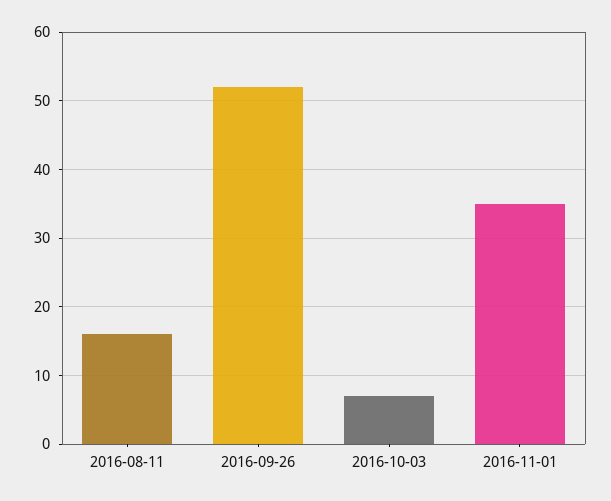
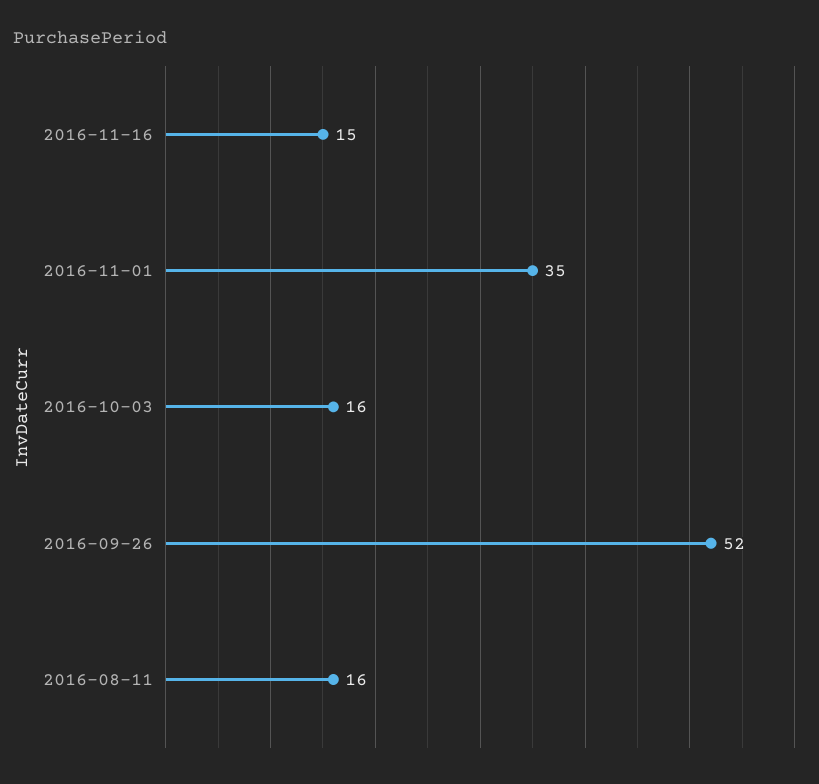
2016-10-03: 7 -> 16
2016-11-16: none -> 15

